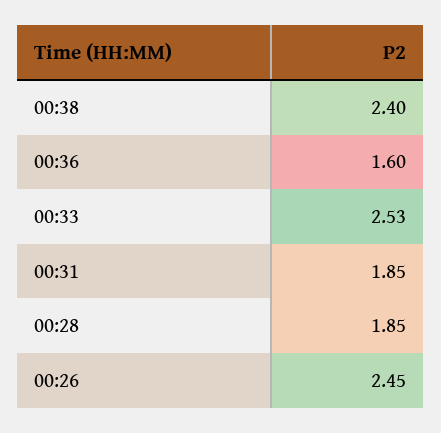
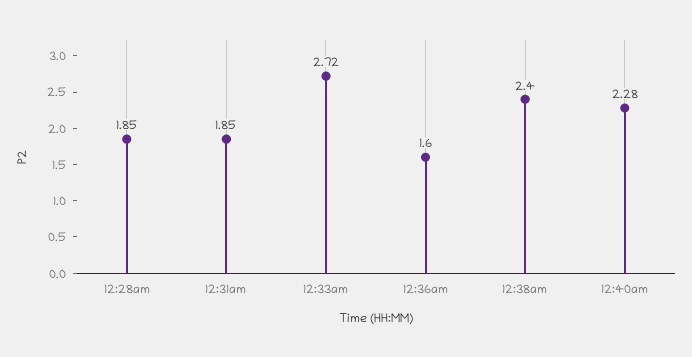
00:33: 2.53 -> 2.72
00:26: 2.45 -> none
12:40am: none -> 2.28

